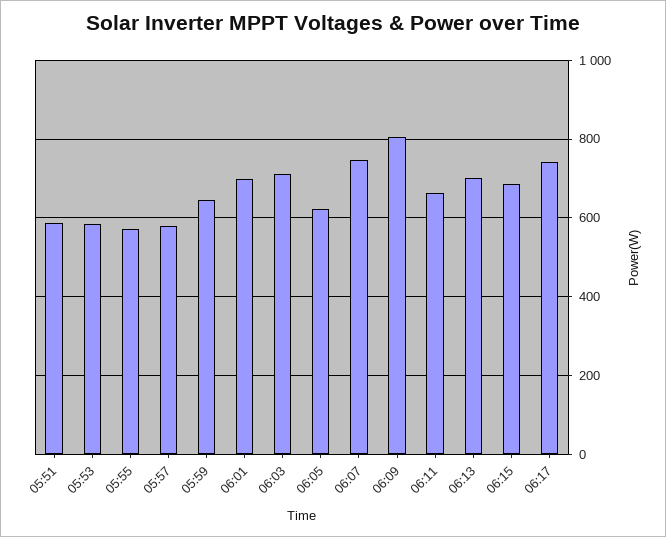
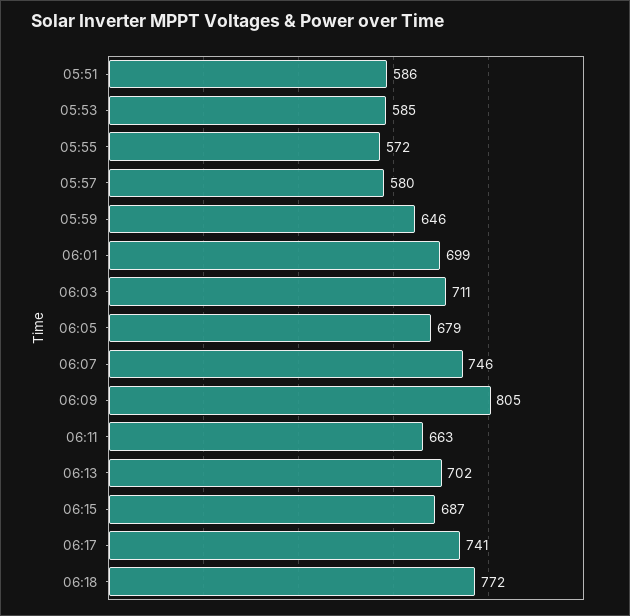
06:05: 620 -> 679
06:18: none -> 772

